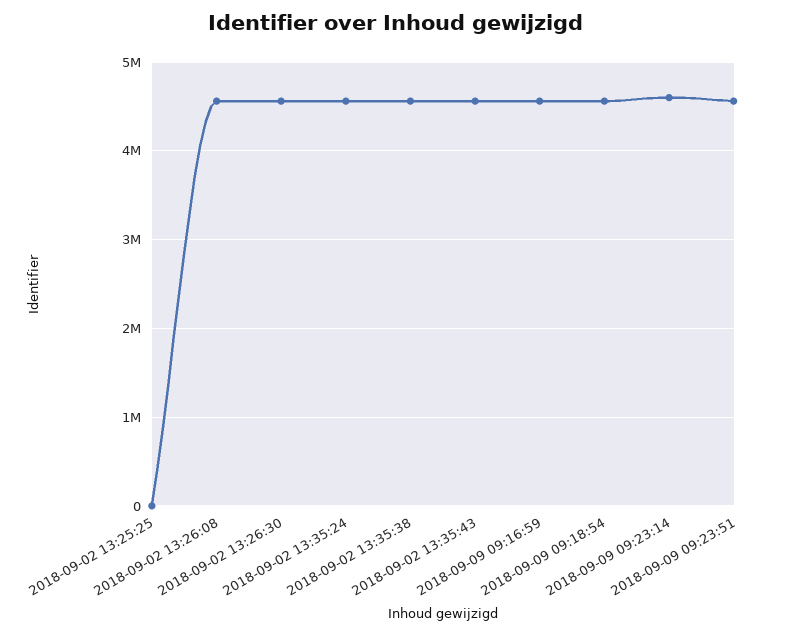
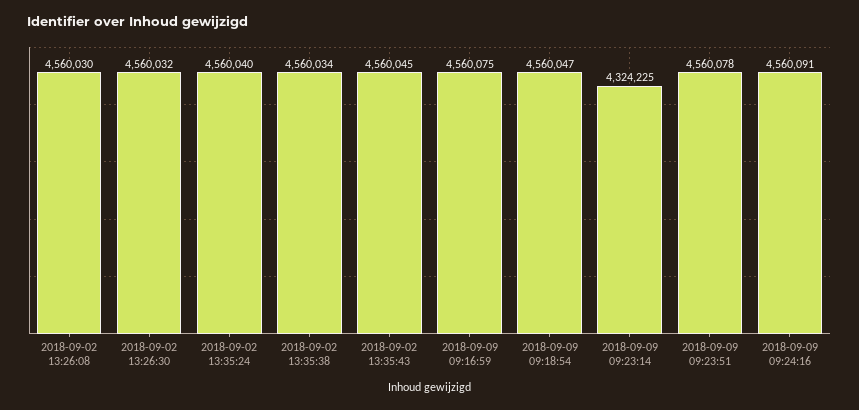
2018-09-02 13:25:25: 0 -> none
2018-09-09 09:23:14: 4600000 -> 4324225
2018-09-09 09:24:16: none -> 4560091

